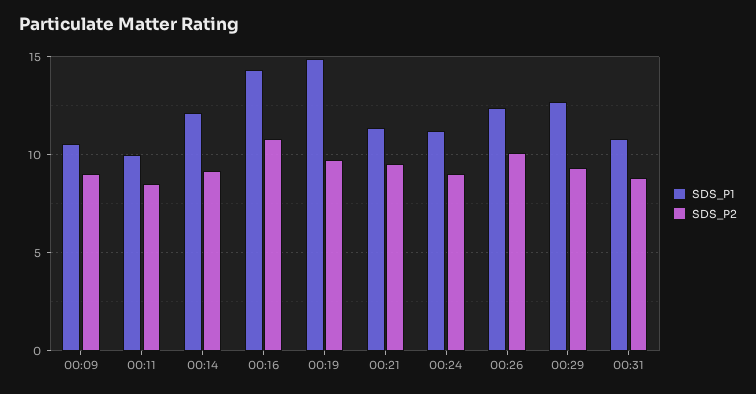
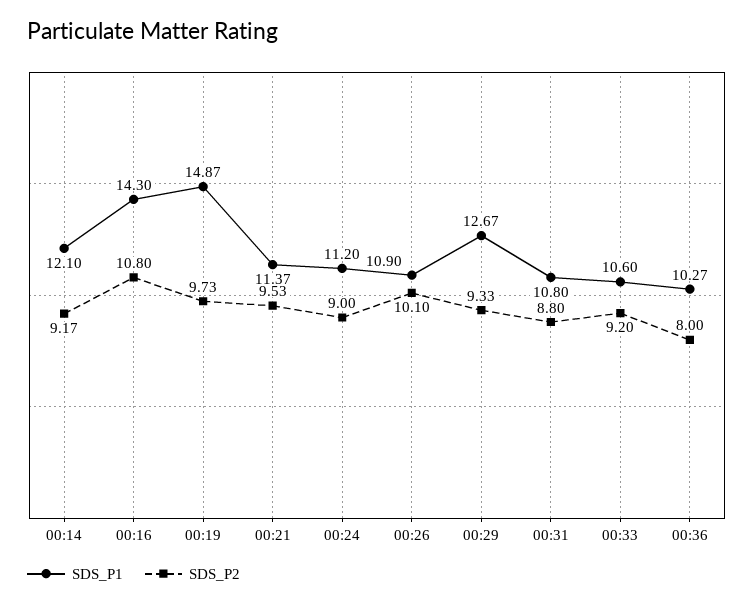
SDS_P1, 00:09: 10.5 -> none
SDS_P2, 00:09: 9 -> none
SDS_P1, 00:11: 10 -> none
SDS_P2, 00:11: 8.5 -> none
SDS_P1, 00:26: 12.5 -> 10.9
SDS_P1, 00:33: none -> 10.6
SDS_P2, 00:33: none -> 9.2
SDS_P1, 00:36: none -> 10.27
SDS_P2, 00:36: none -> 8

